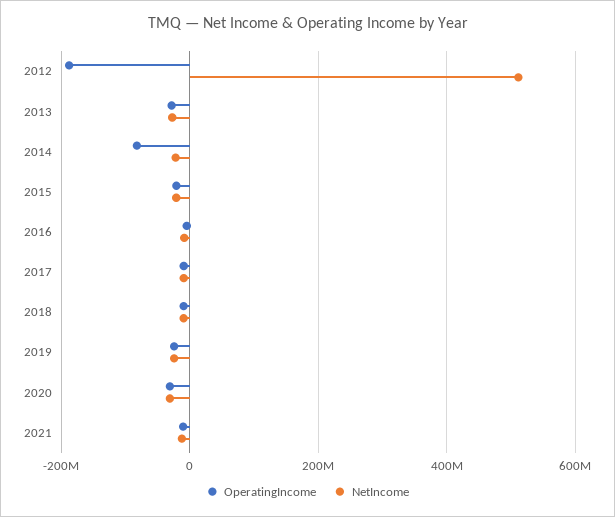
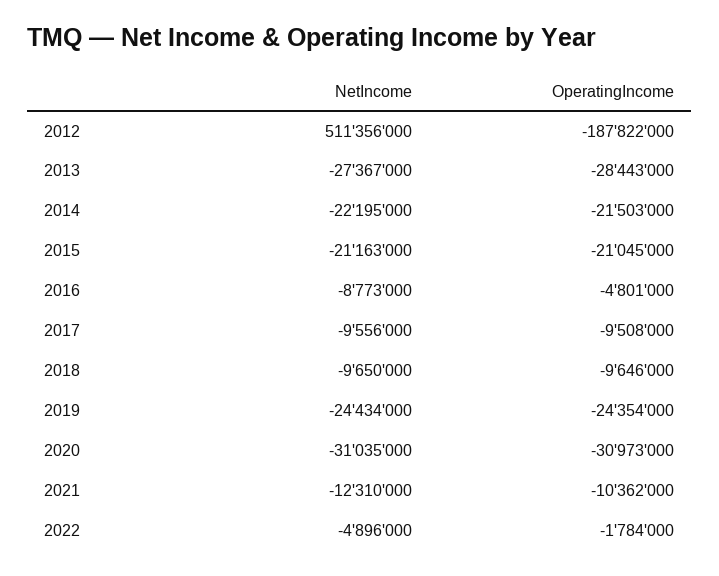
OperatingIncome, 2014: -80000000 -> -21503000
NetIncome, 2022: none -> -4896000
OperatingIncome, 2022: none -> -1784000

